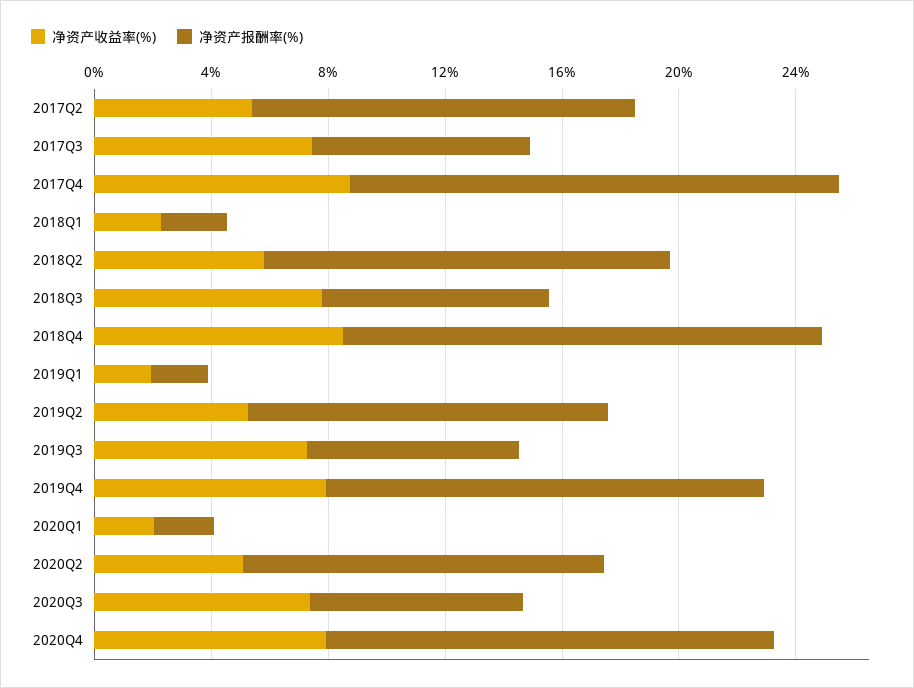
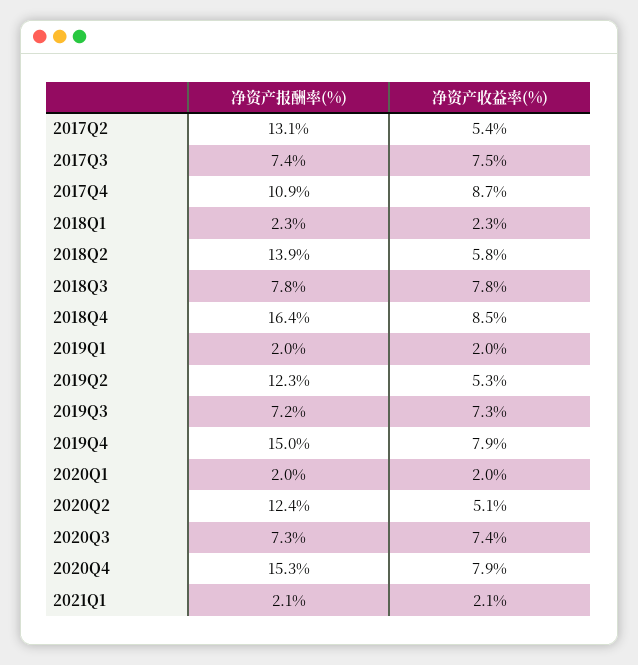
净资产报酬率(%), 2017Q4: 17 -> 10.9
净资产报酬率(%), 2021Q1: none -> 2.1
净资产收益率(%), 2021Q1: none -> 2.1

